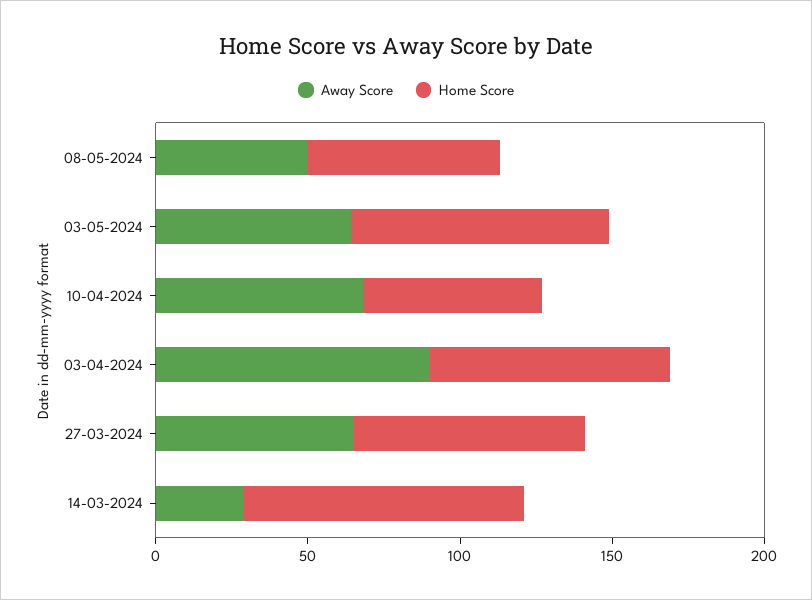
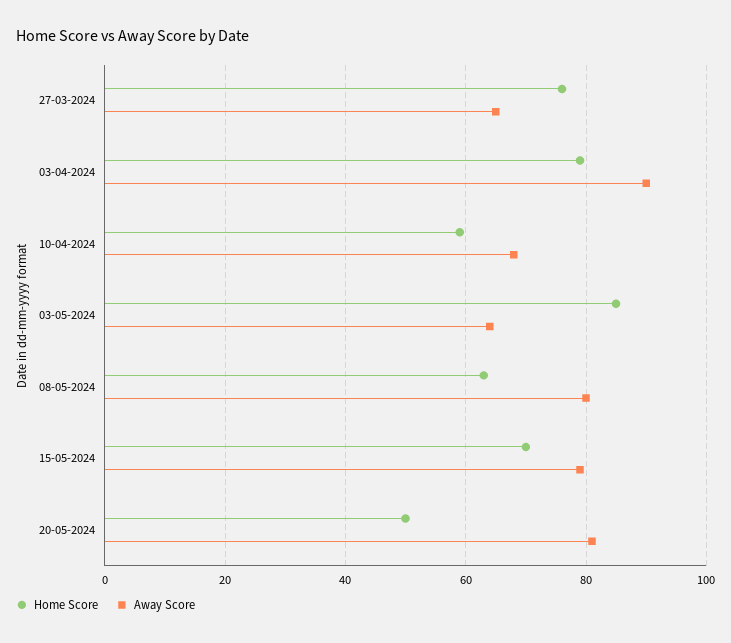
Away Score, 08-05-2024: 50 -> 80
Away Score, 14-03-2024: 30 -> none
Home Score, 14-03-2024: 90 -> none
Home Score, 15-05-2024: none -> 70
Away Score, 15-05-2024: none -> 80
Home Score, 20-05-2024: none -> 50
Away Score, 20-05-2024: none -> 80

